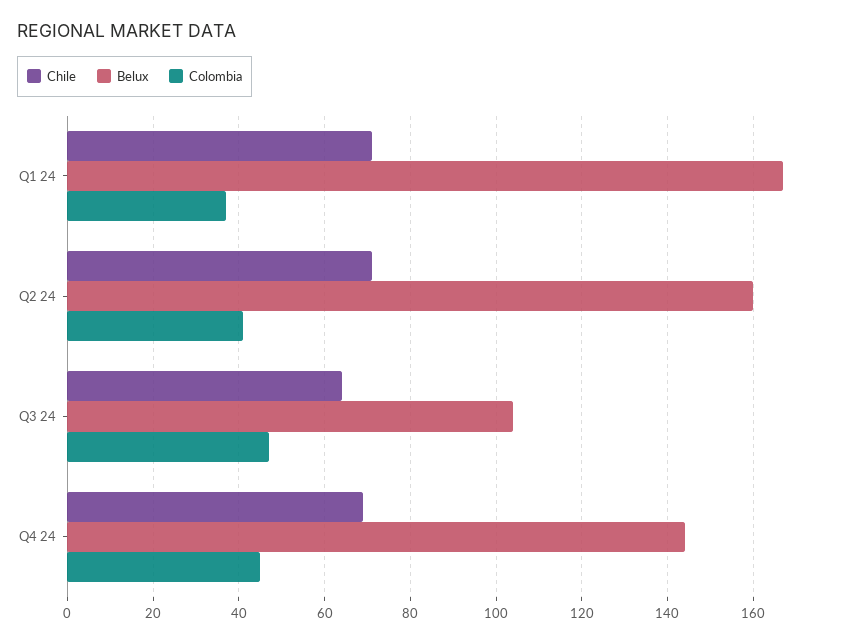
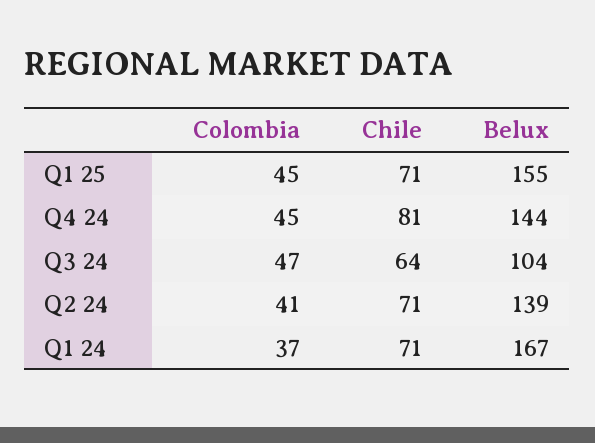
Belux, Q2 24: 160 -> 139
Chile, Q4 24: 70 -> 81
Colombia, Q1 25: none -> 45
Chile, Q1 25: none -> 71
Belux, Q1 25: none -> 155

